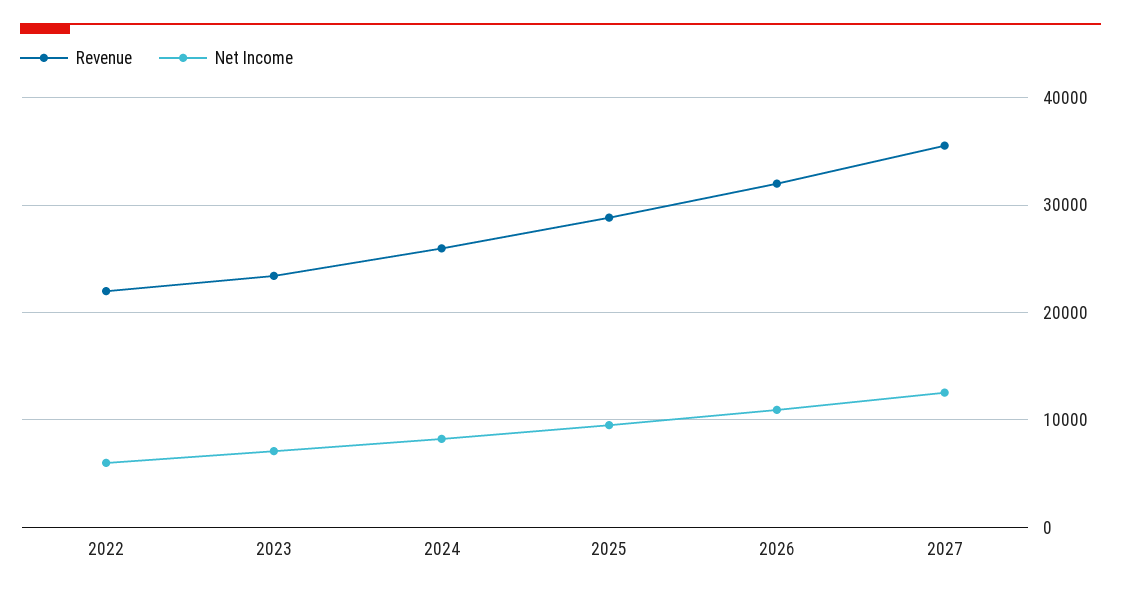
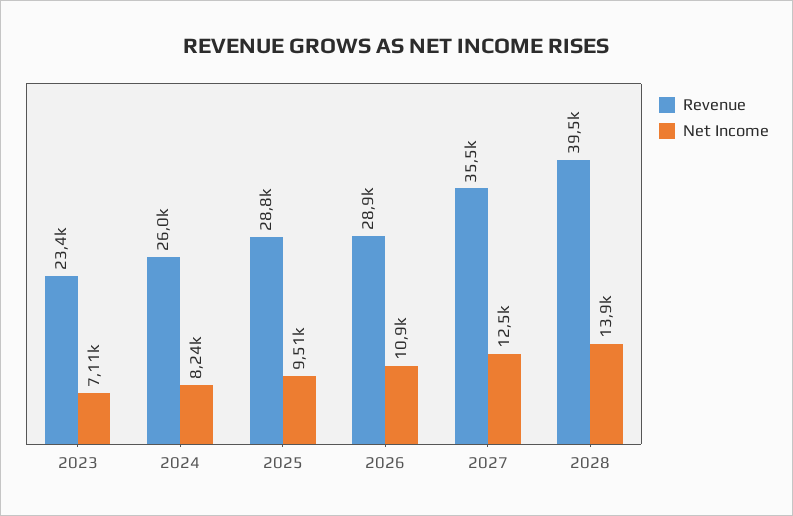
Revenue, 2022: 22000 -> none
Net Income, 2022: 6000 -> none
Revenue, 2026: 32000 -> 28900
Revenue, 2028: none -> 39500
Net Income, 2028: none -> 13900

